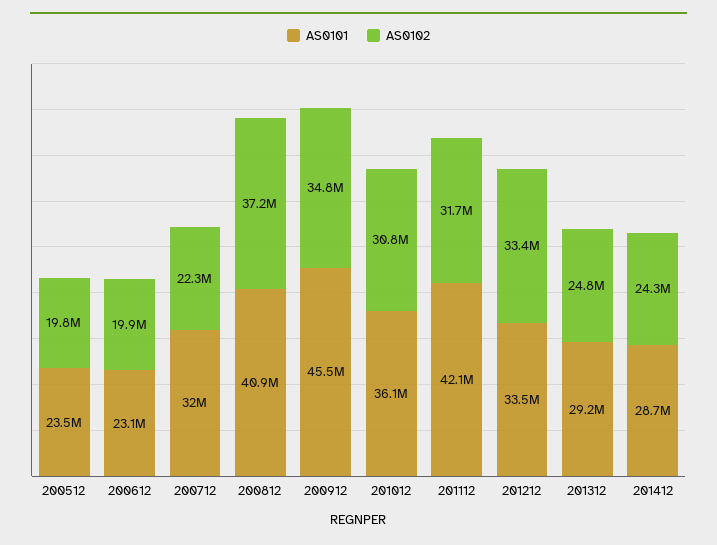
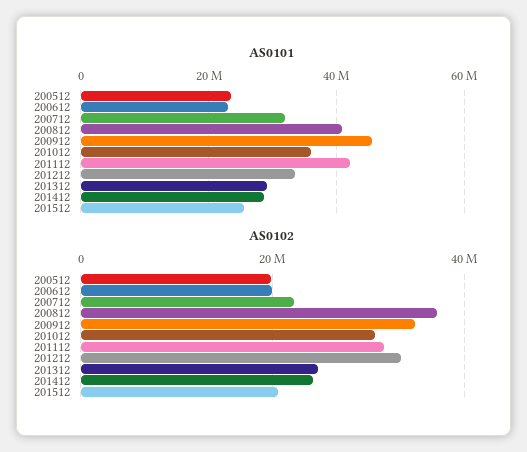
AS0101, 201512: none -> 26000000
AS0102, 201512: none -> 20000000

